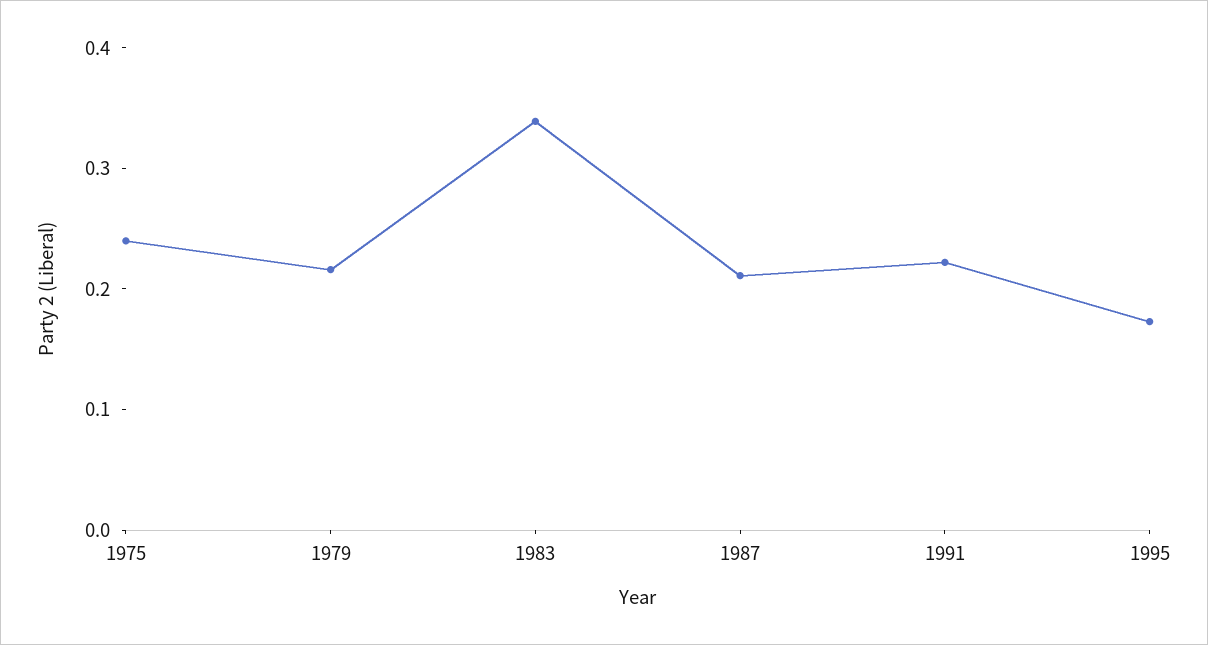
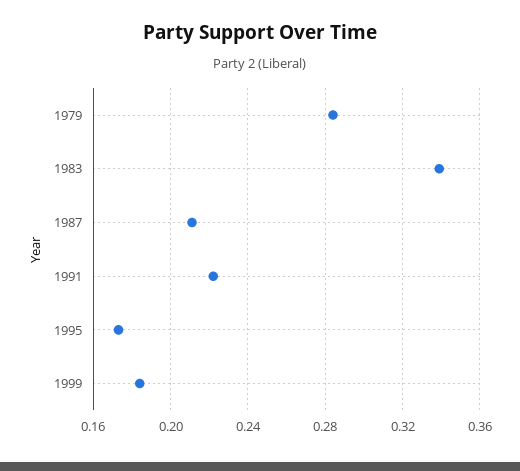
1975: 0.24 -> none
1979: 0.22 -> 0.285
1999: none -> 0.185

